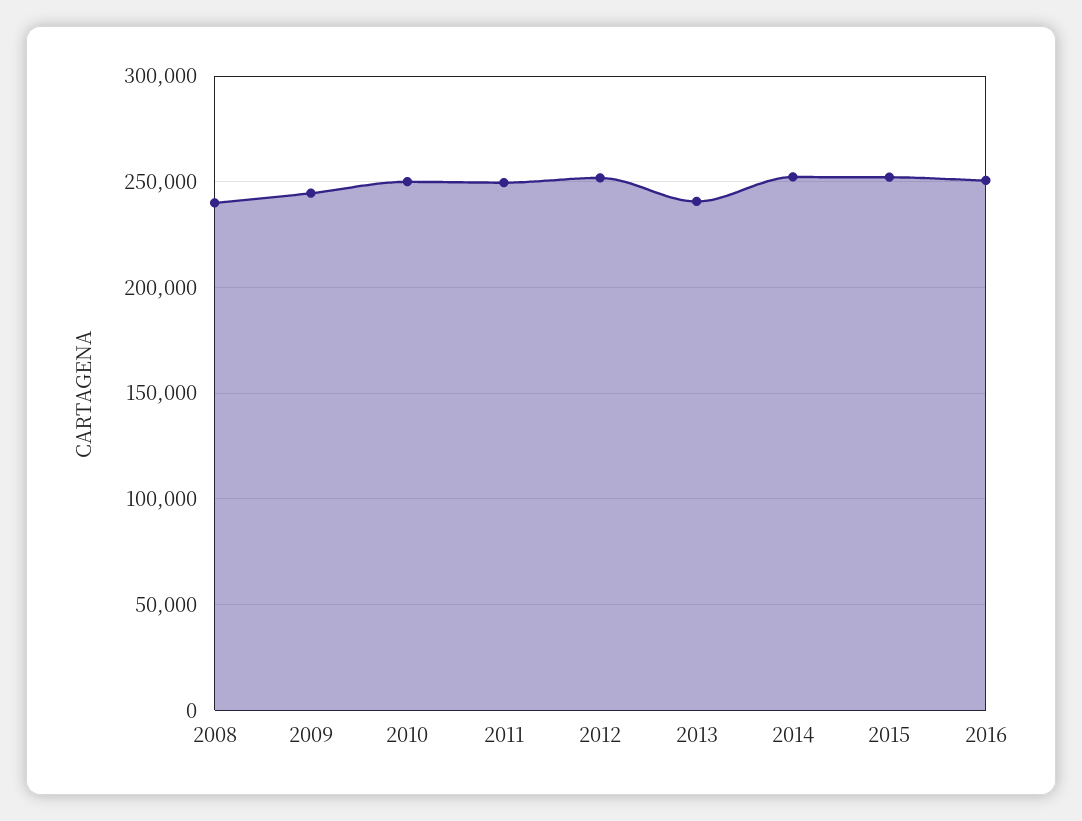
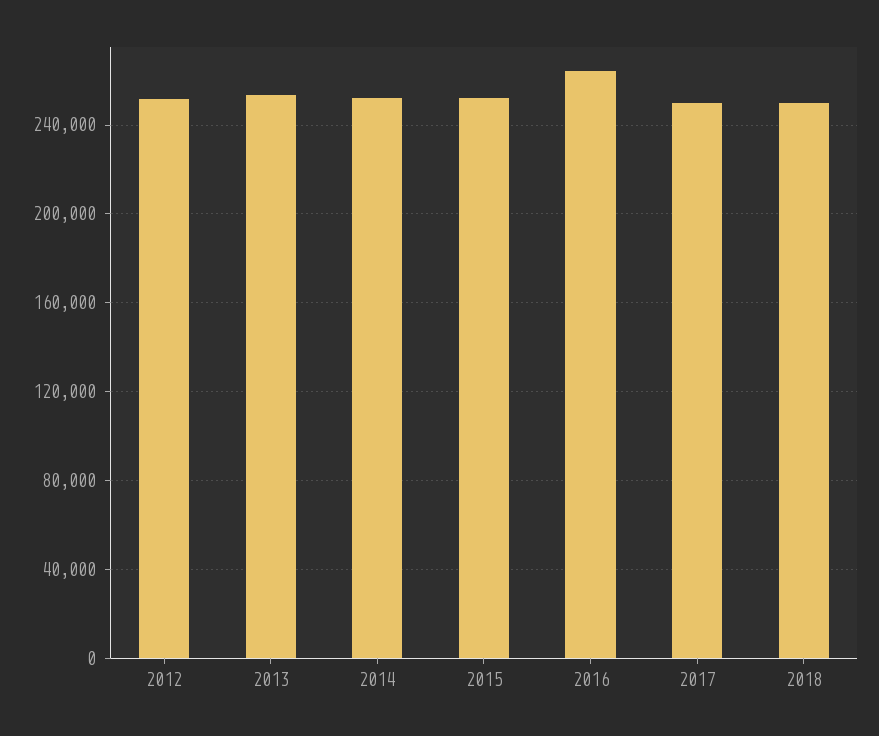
2008: 240000 -> none
2009: 245000 -> none
2010: 250000 -> none
2011: 250000 -> none
2013: 240000 -> 255000
2016: 250000 -> 265000
2017: none -> 250000
2018: none -> 250000

